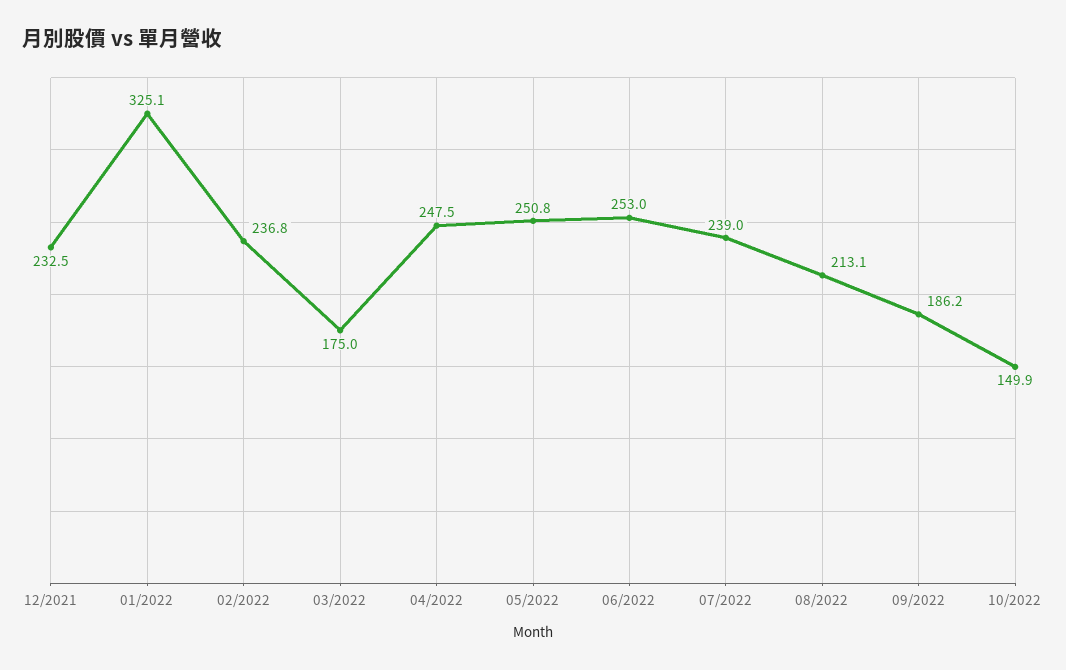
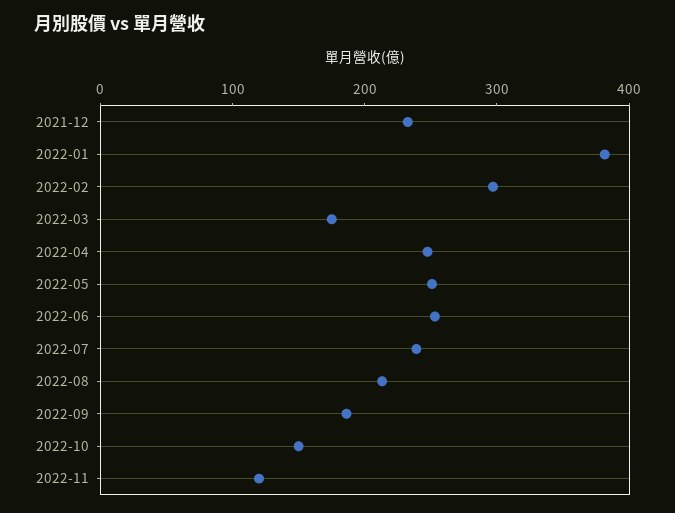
01/2022: 325.1 -> 380
02/2022: 236.8 -> 300
2022-11: none -> 120

